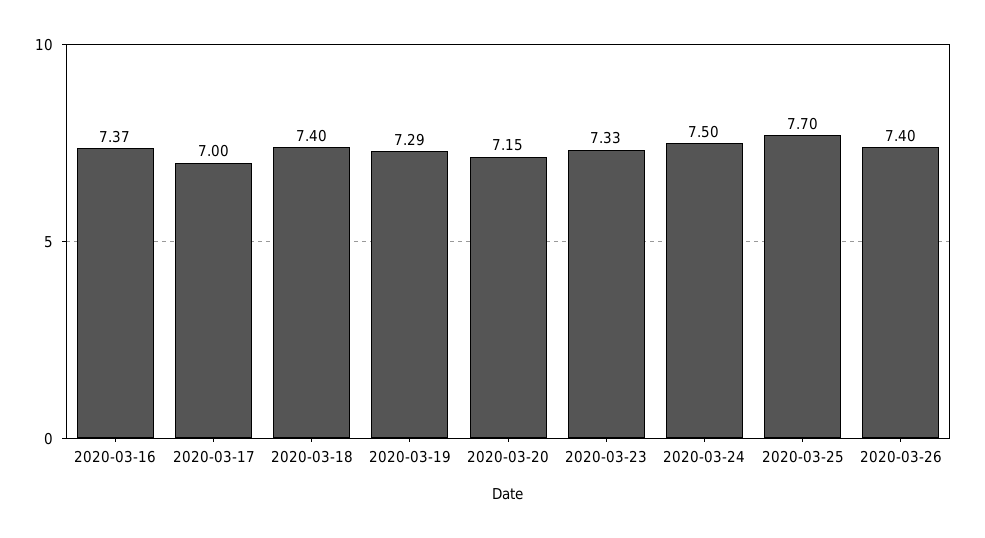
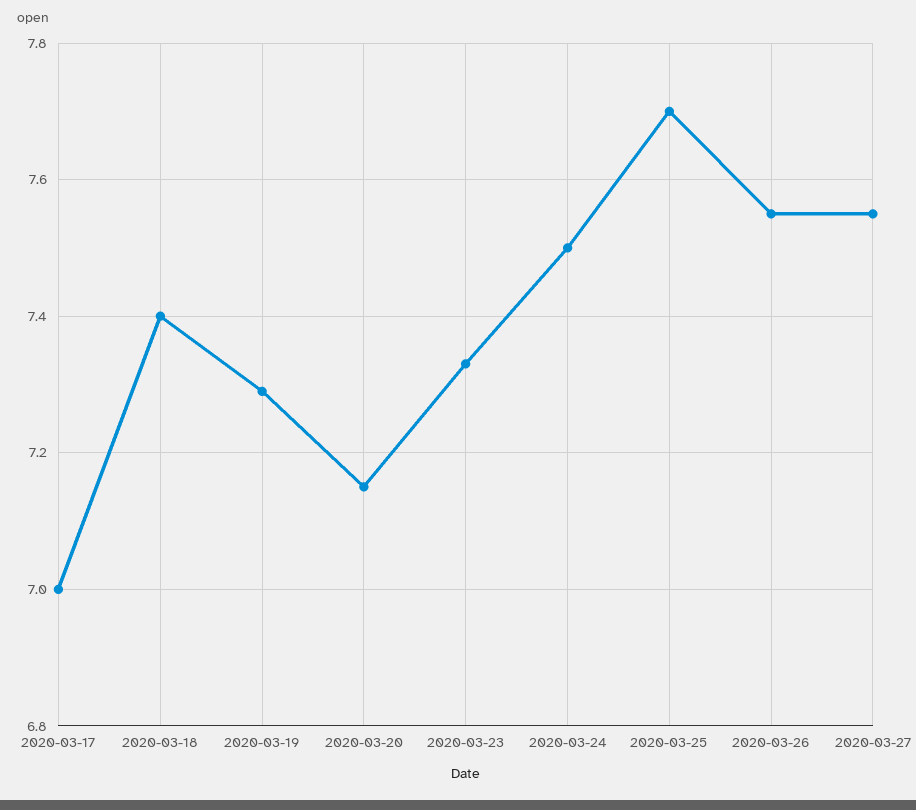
2020-03-16: 7.37 -> none
2020-03-26: 7.4 -> 7.55
2020-03-27: none -> 7.55

